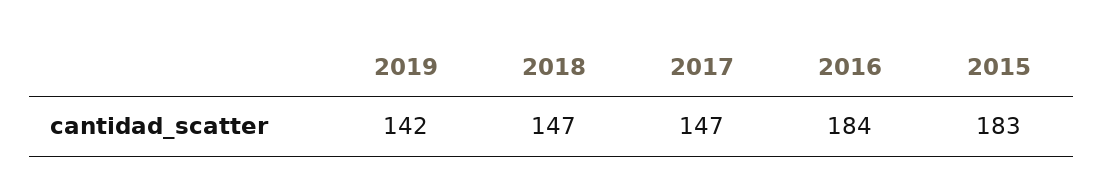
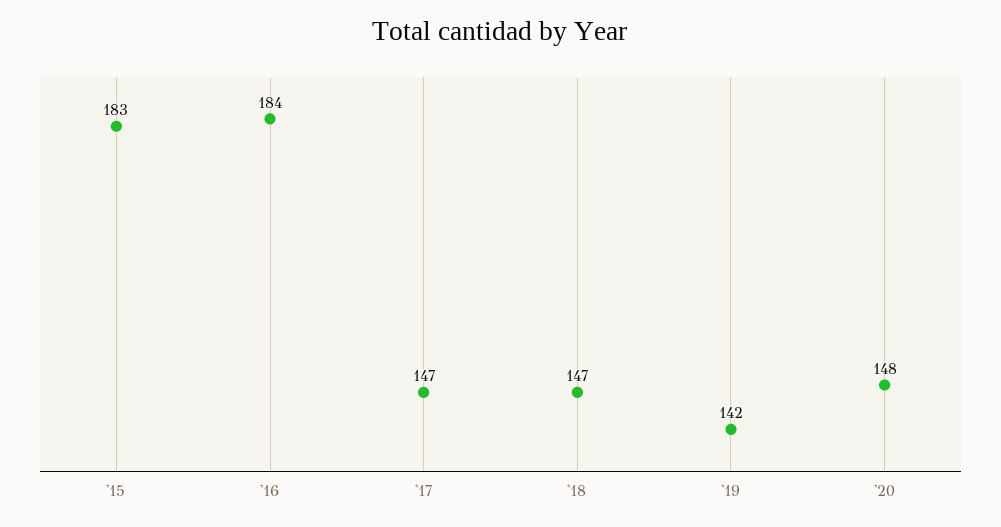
'20: none -> 148

